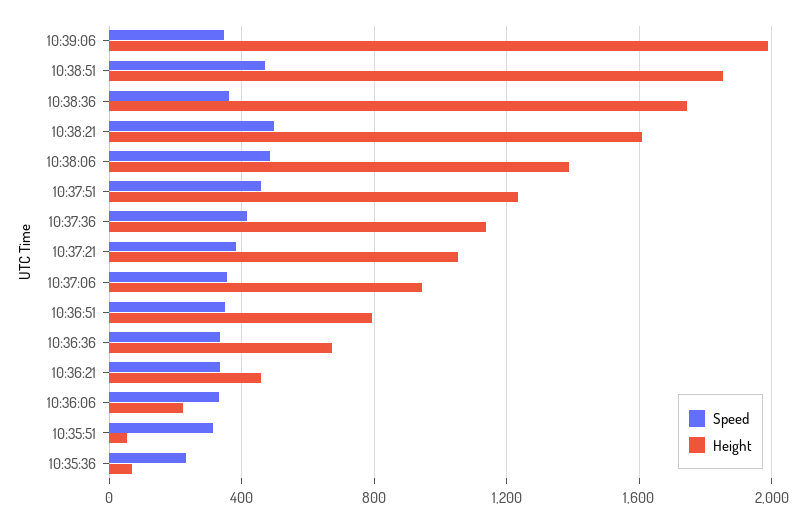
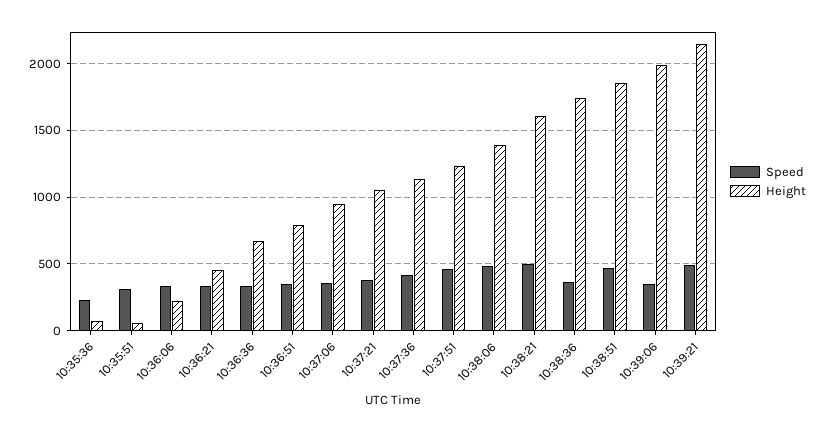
Speed, 10:39:21: none -> 500
Height, 10:39:21: none -> 2150

